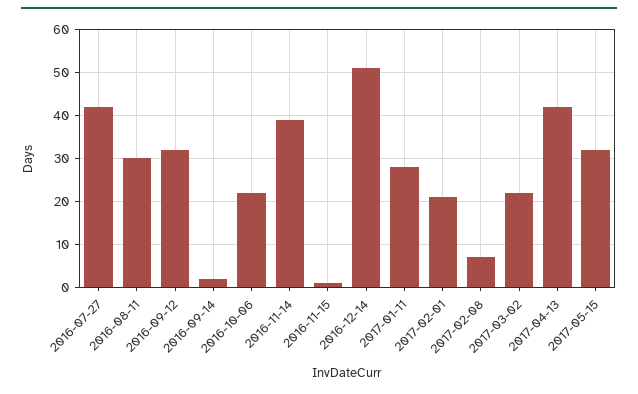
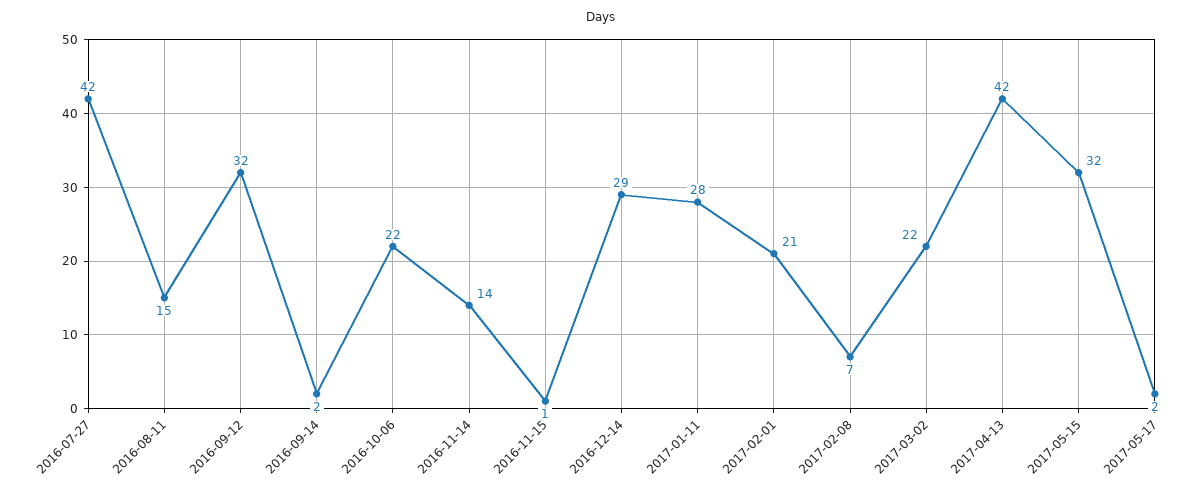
2016-08-11: 30 -> 15
2016-11-14: 40 -> 14
2016-12-14: 50 -> 29
2017-05-17: none -> 2

